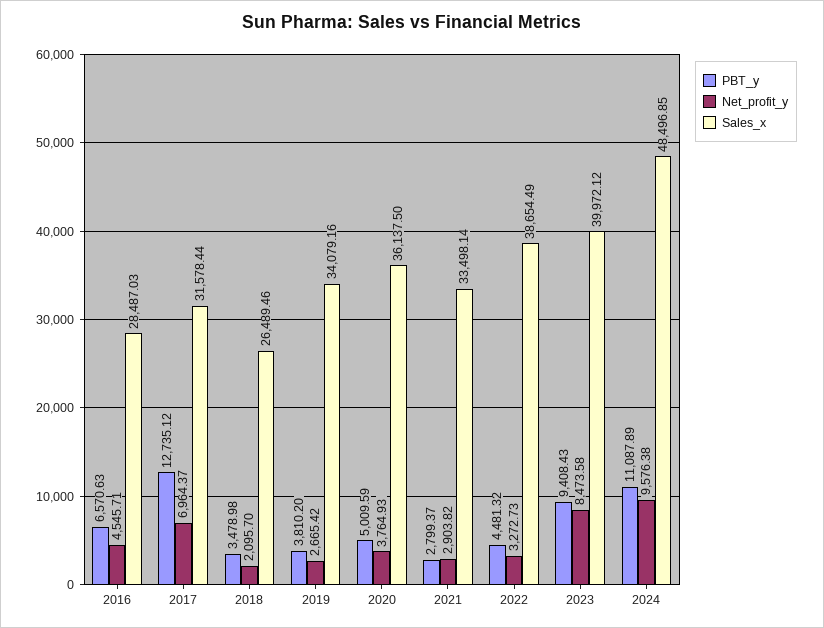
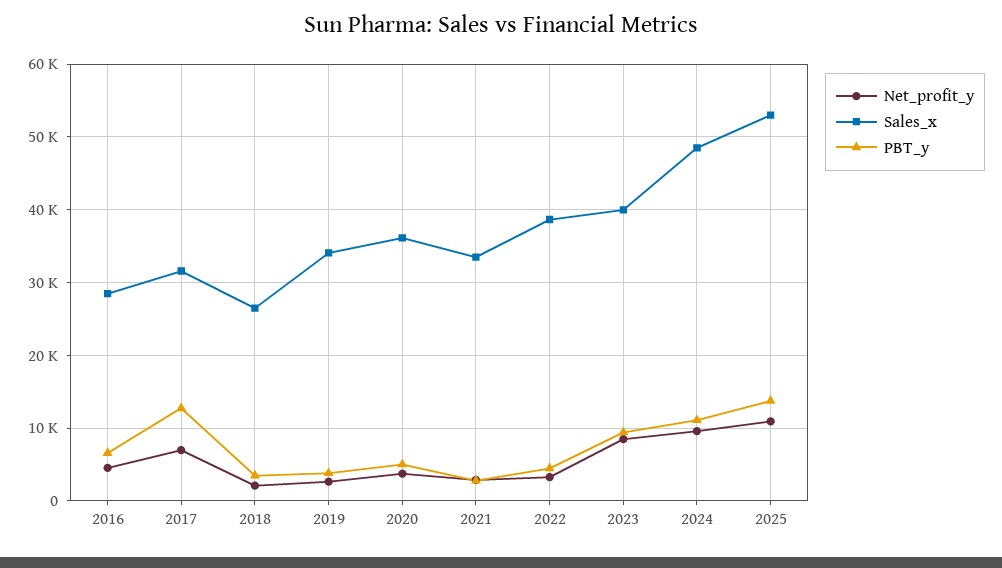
Net_profit_y, 2025: none -> 11000
Sales_x, 2025: none -> 53000
PBT_y, 2025: none -> 14000

